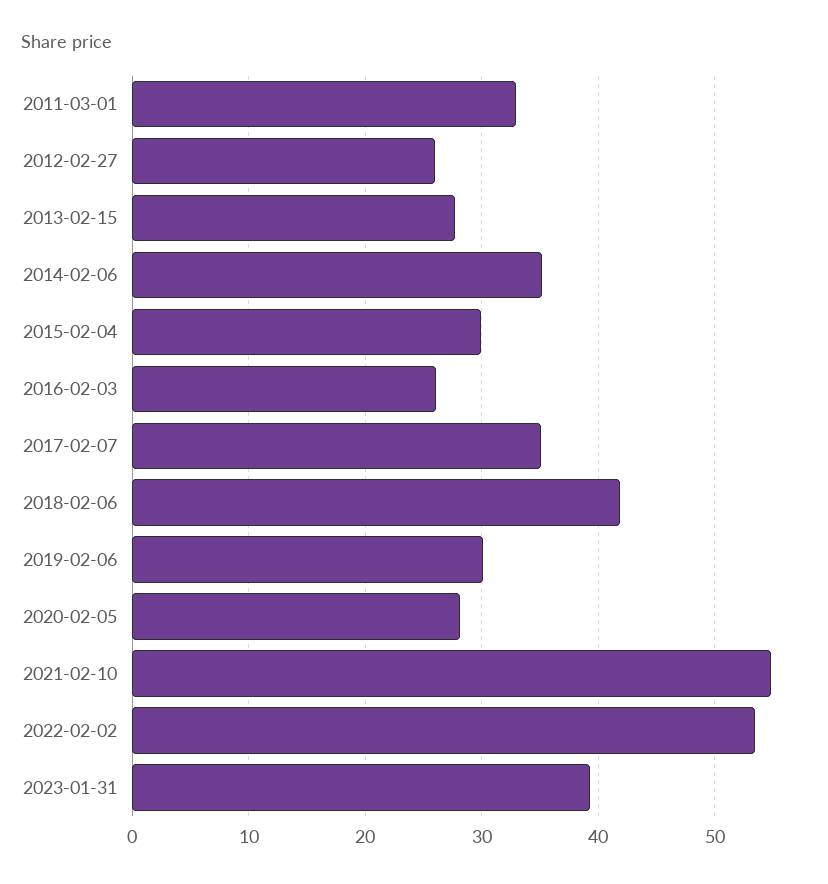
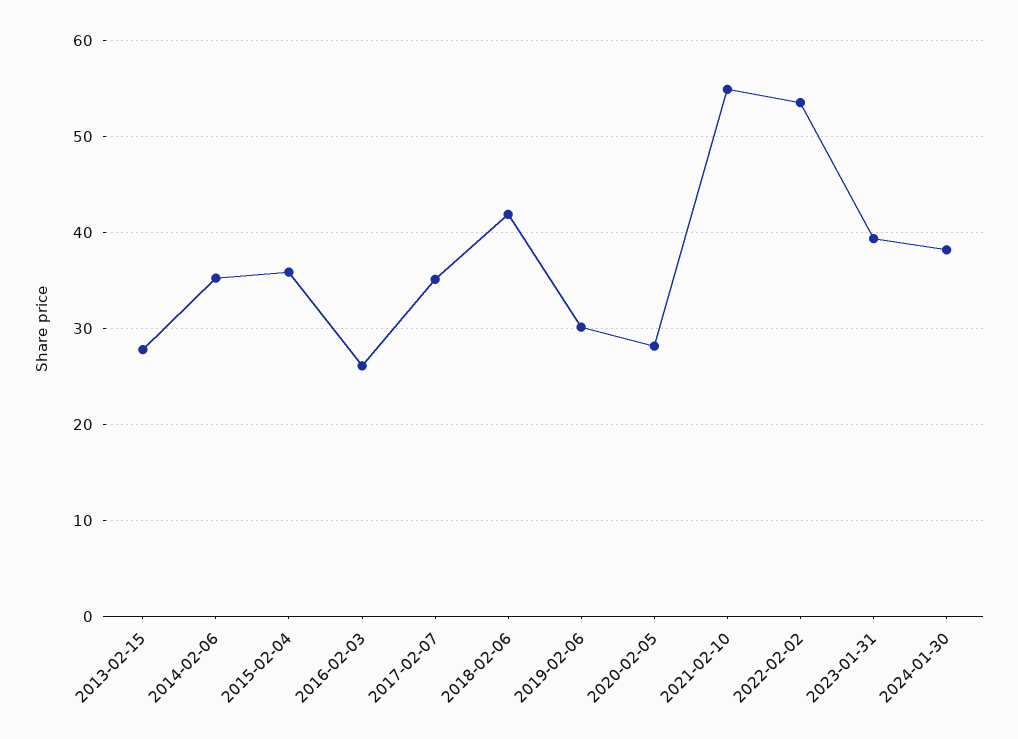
2011-03-01: 33 -> none
2012-02-27: 26 -> none
2015-02-04: 30 -> 36
2024-01-30: none -> 38

